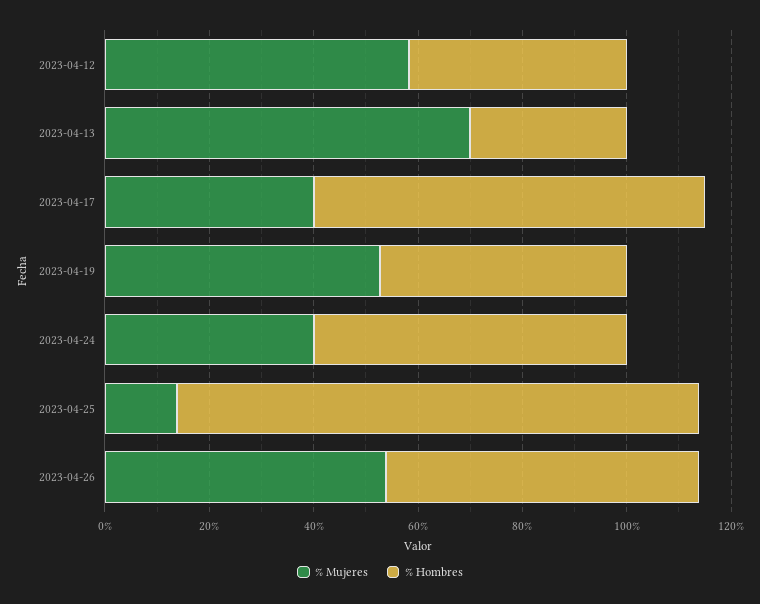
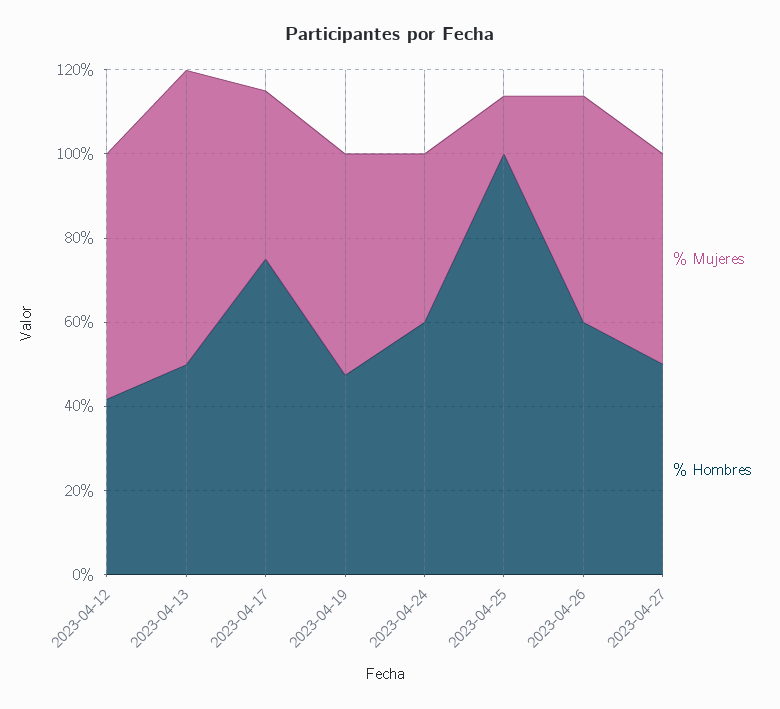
% Hombres, 2023-04-13: 30 -> 50
% Mujeres, 2023-04-27: none -> 50
% Hombres, 2023-04-27: none -> 50

